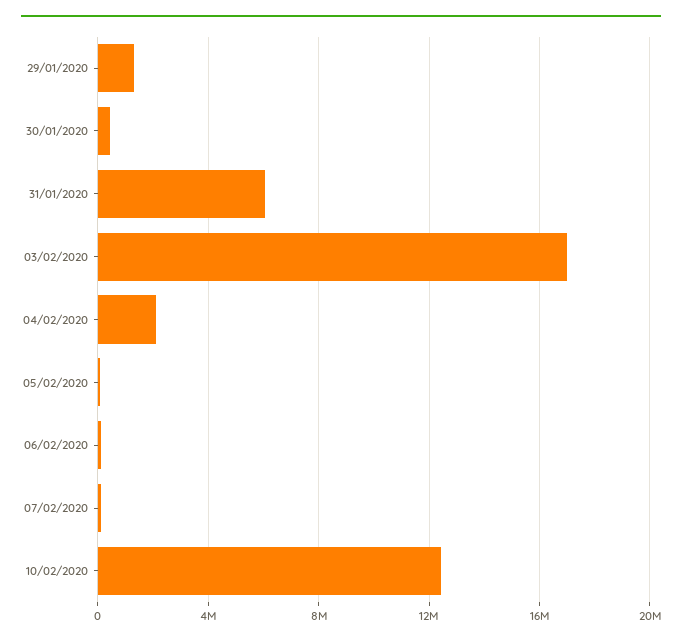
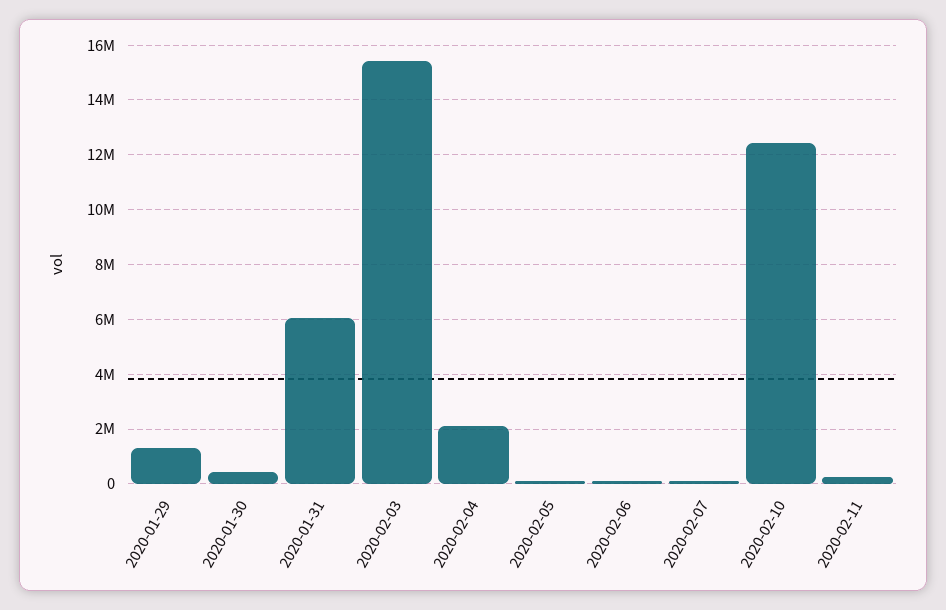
03/02/2020: 17000000 -> 15500000
2020-02-11: none -> 250000

